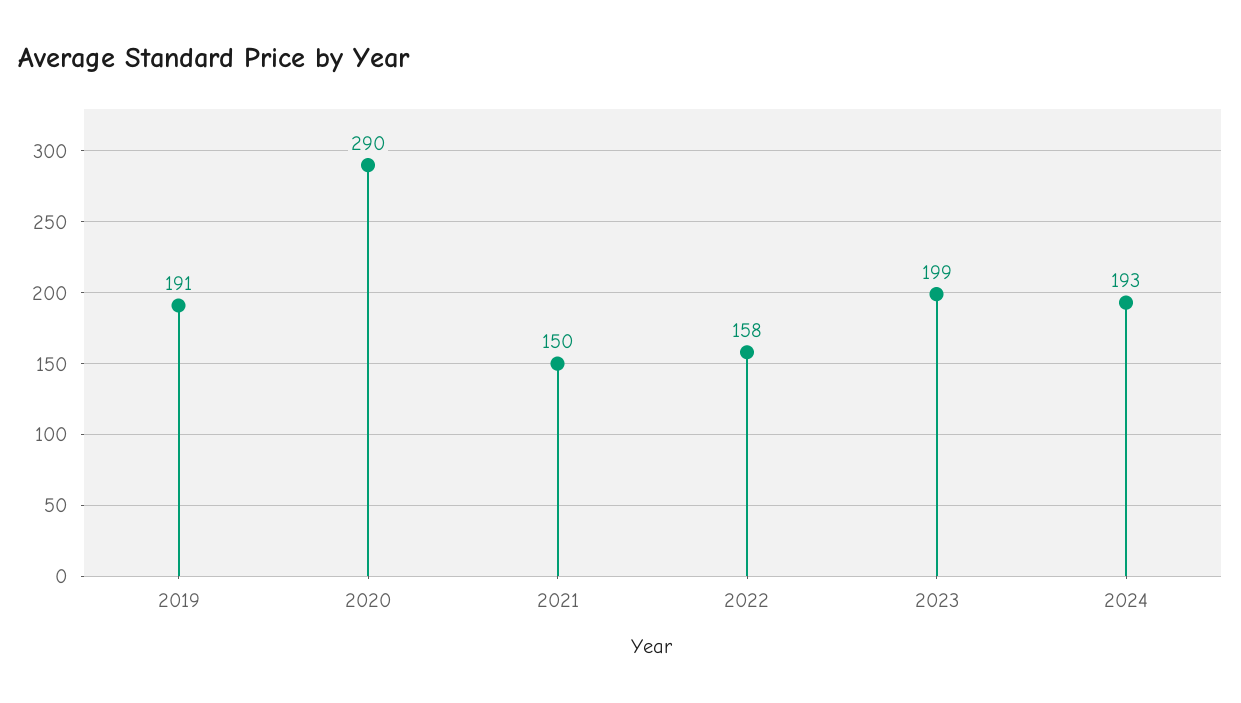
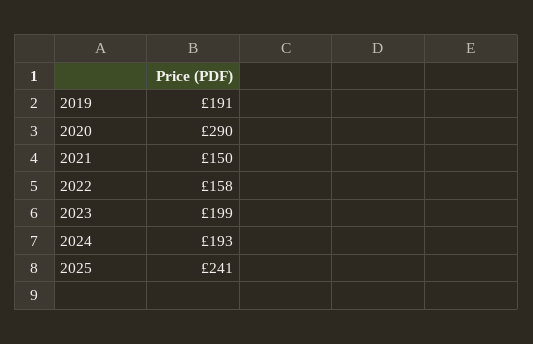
2025: none -> 241

